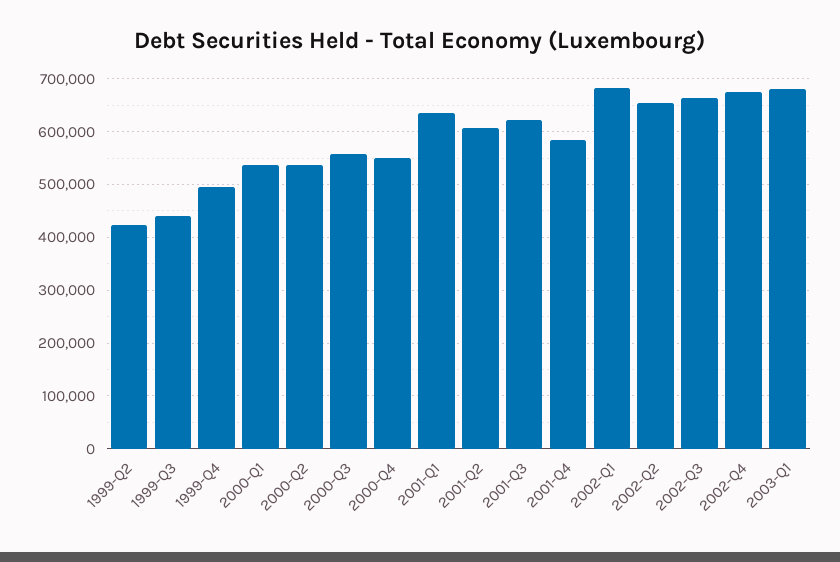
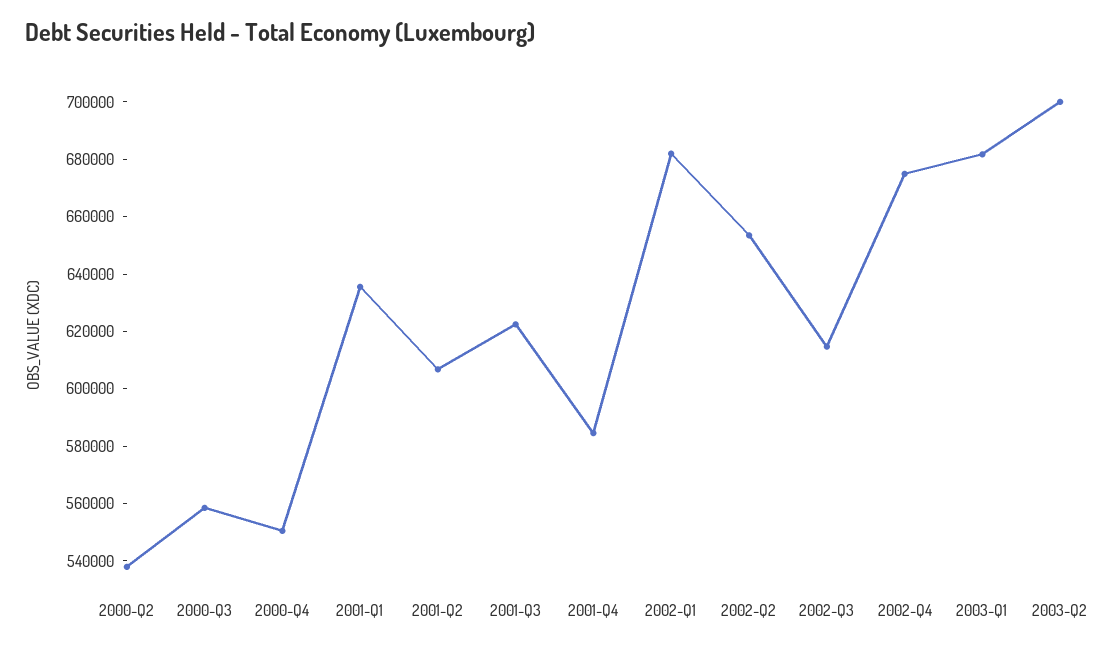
1999-Q2: 420000 -> none
1999-Q3: 440000 -> none
1999-Q4: 500000 -> none
2000-Q1: 540000 -> none
2002-Q3: 660000 -> 615000
2003-Q2: none -> 700000

